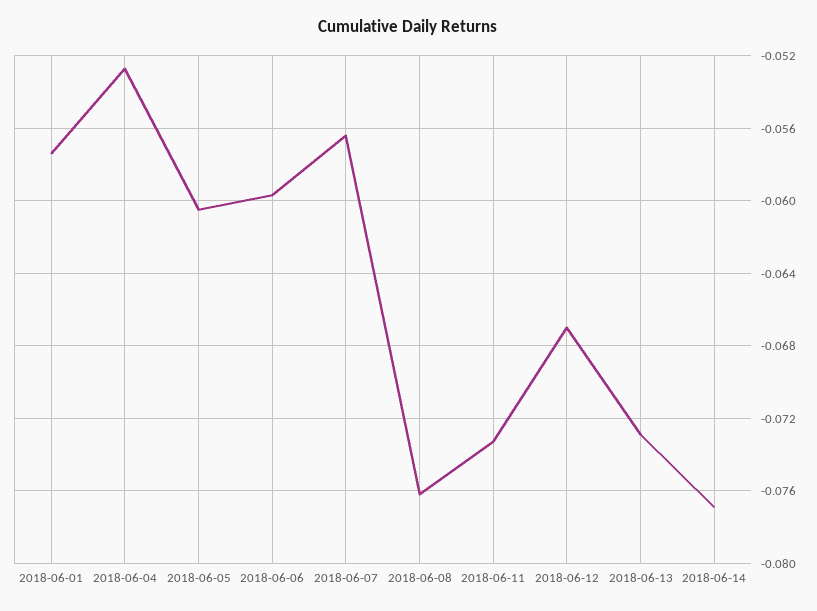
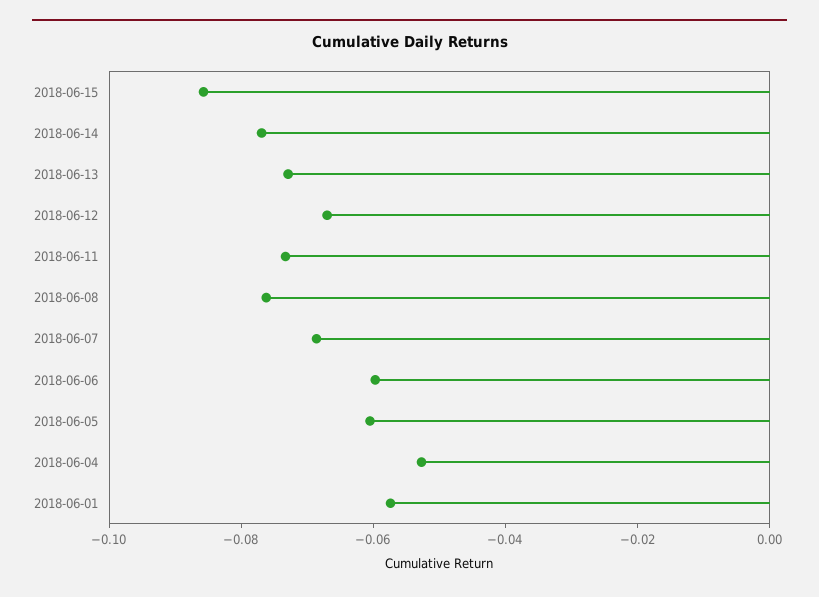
2018-06-07: -0.0565 -> -0.07
2018-06-15: none -> -0.085

